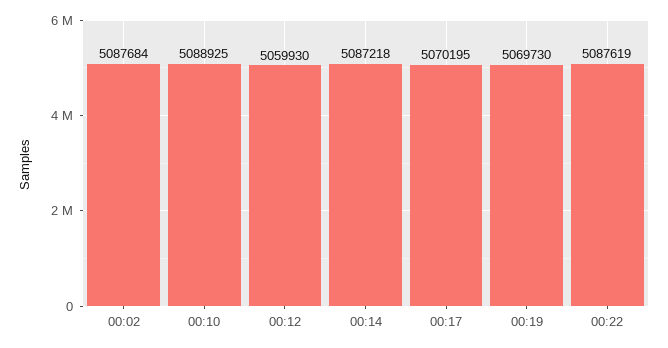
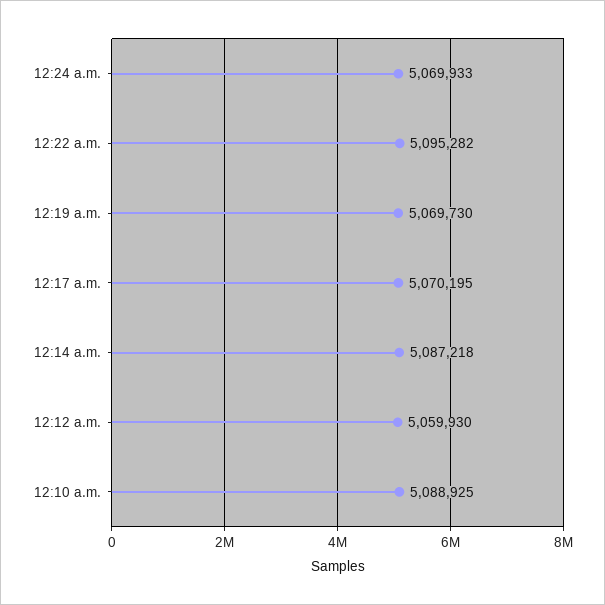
00:02: 5087684 -> none
00:22: 5087619 -> 5095282
12:24 a.m.: none -> 5069933

